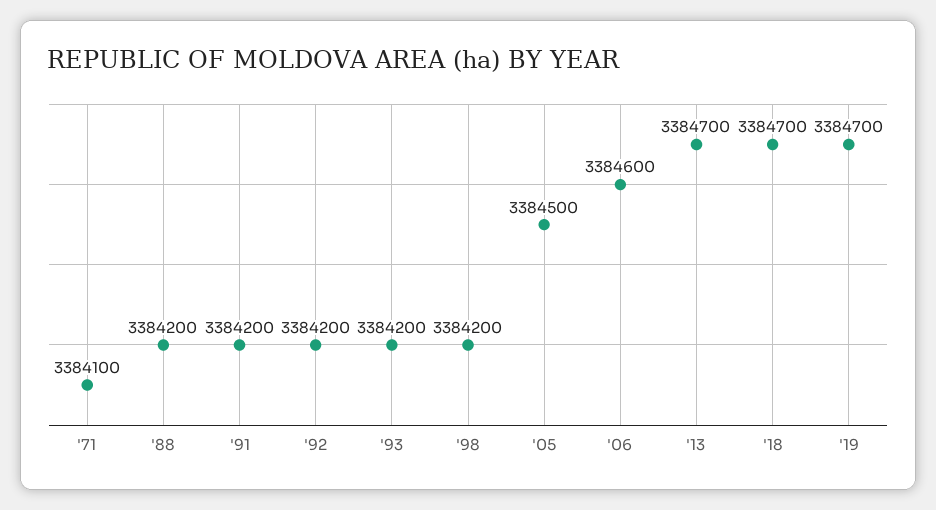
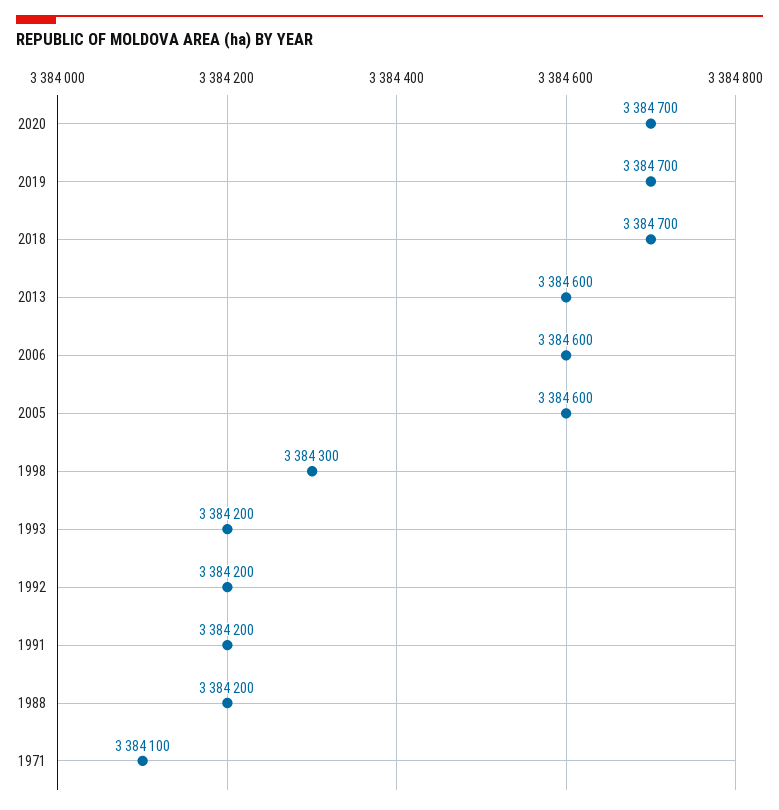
'98: 3384200 -> 3384300
'05: 3384500 -> 3384600
'13: 3384700 -> 3384600
2020: none -> 3384700

